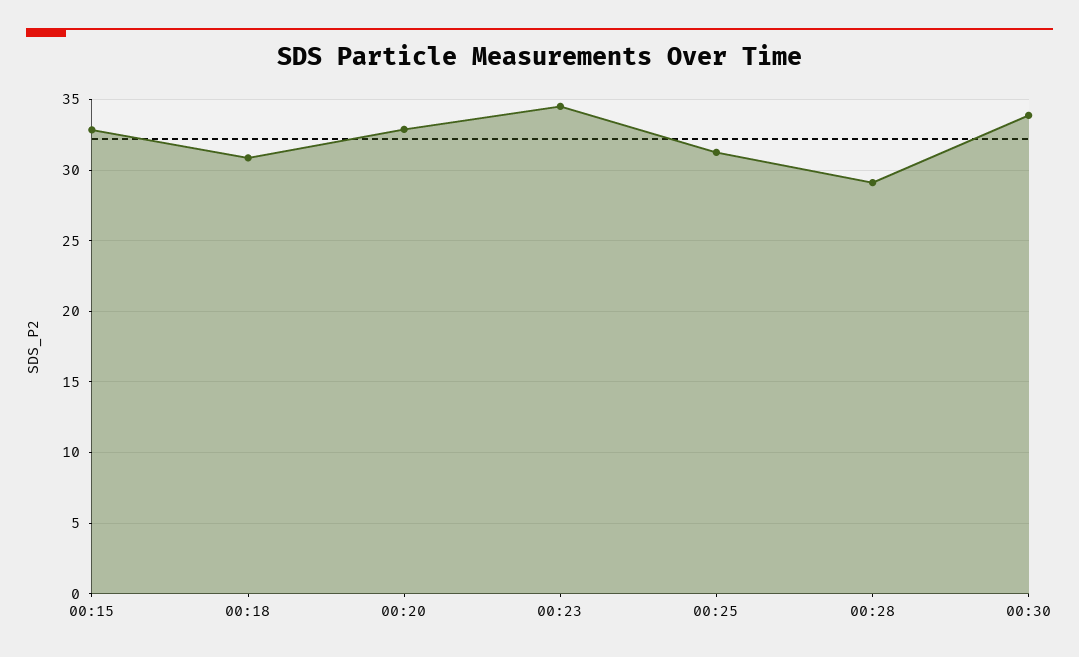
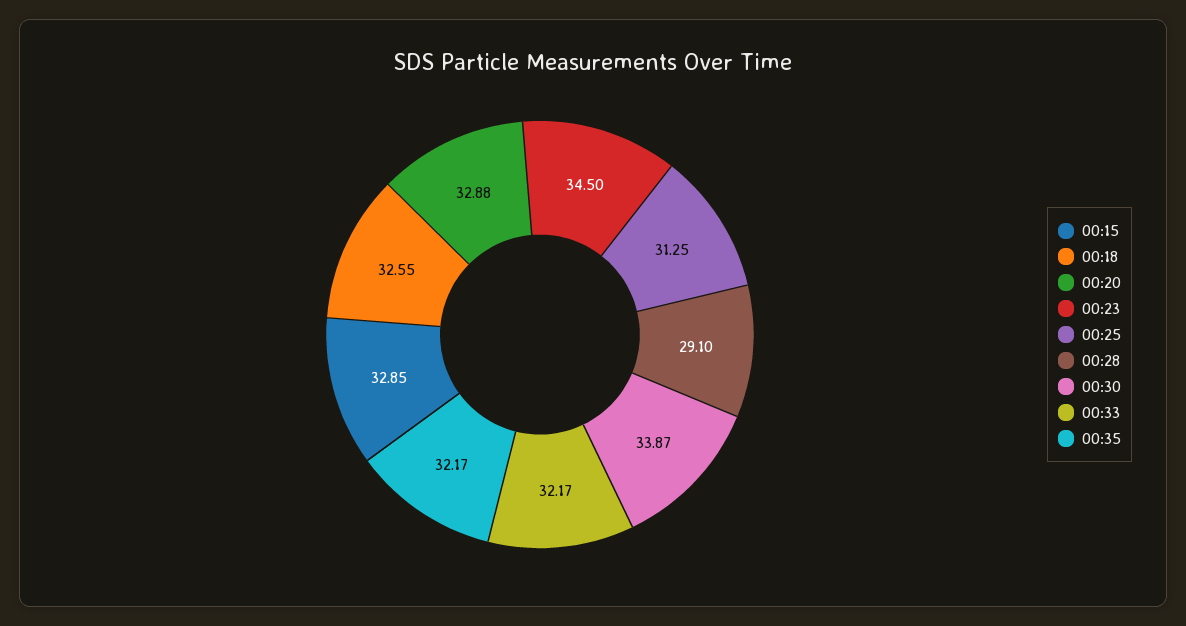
00:18: 31 -> 32.55
00:33: none -> 32.17
00:35: none -> 32.17

